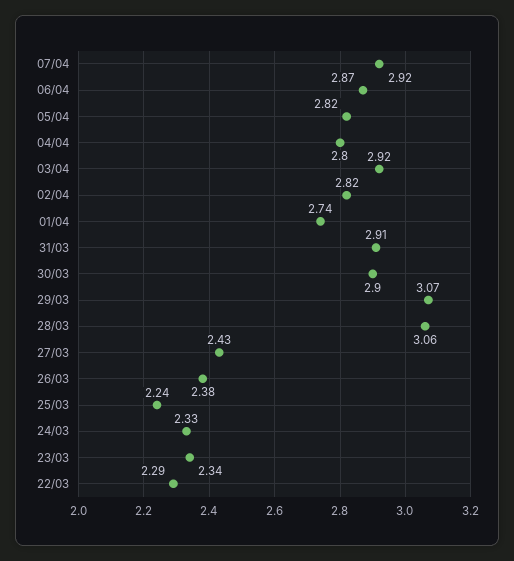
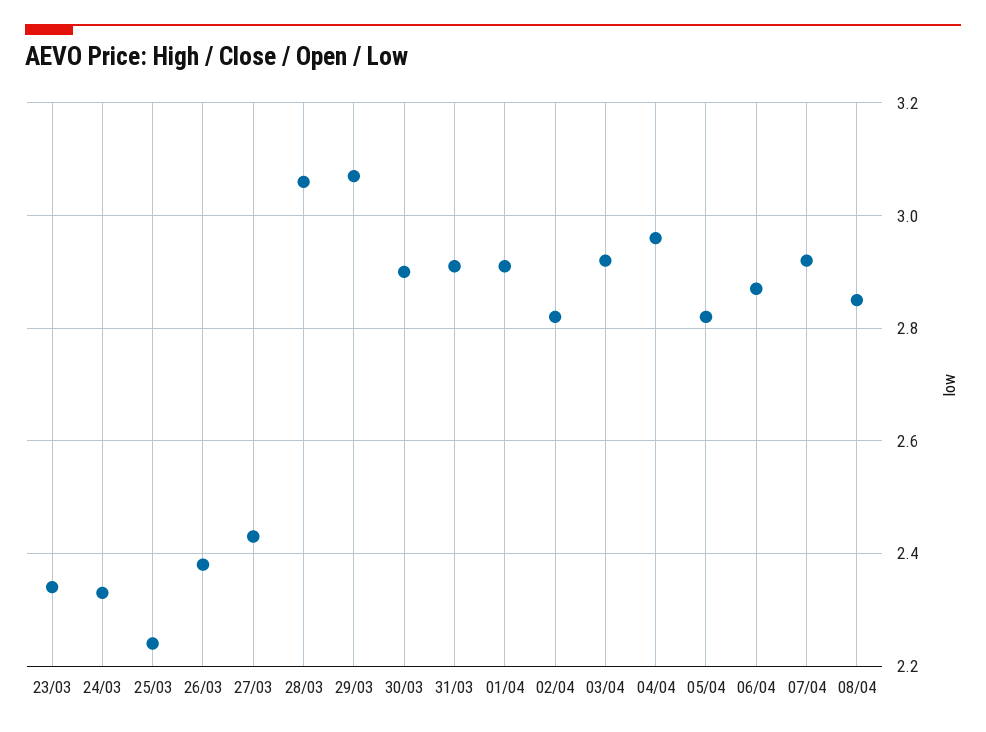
04/04: 2.8 -> 2.95
01/04: 2.74 -> 2.9
22/03: 2.29 -> none
08/04: none -> 2.85

